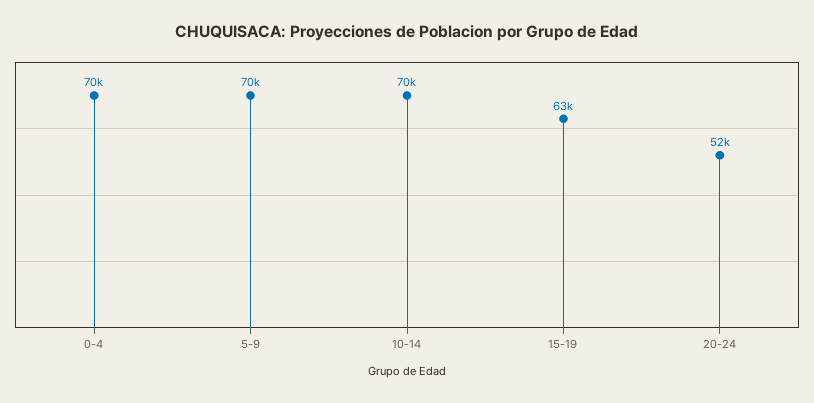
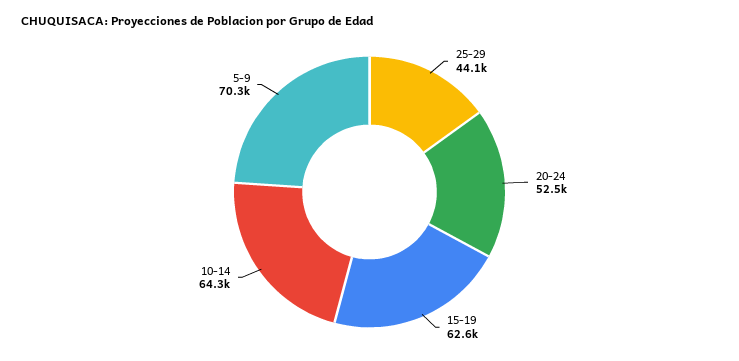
0-4: 70000 -> none
10-14: 70000 -> 64300
25-29: none -> 44100

